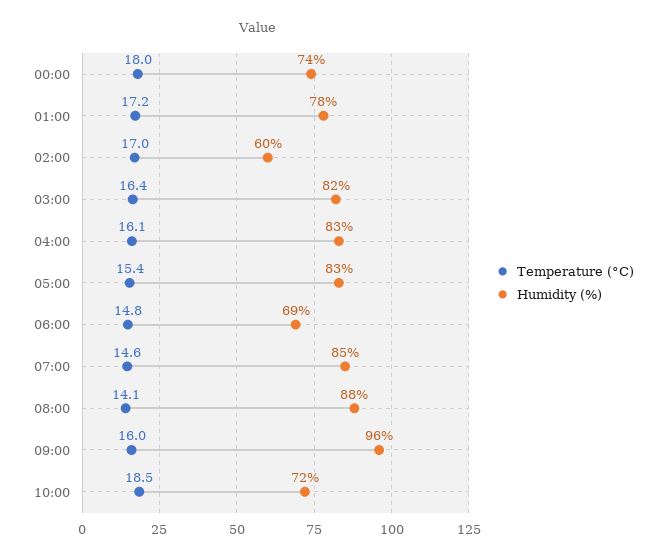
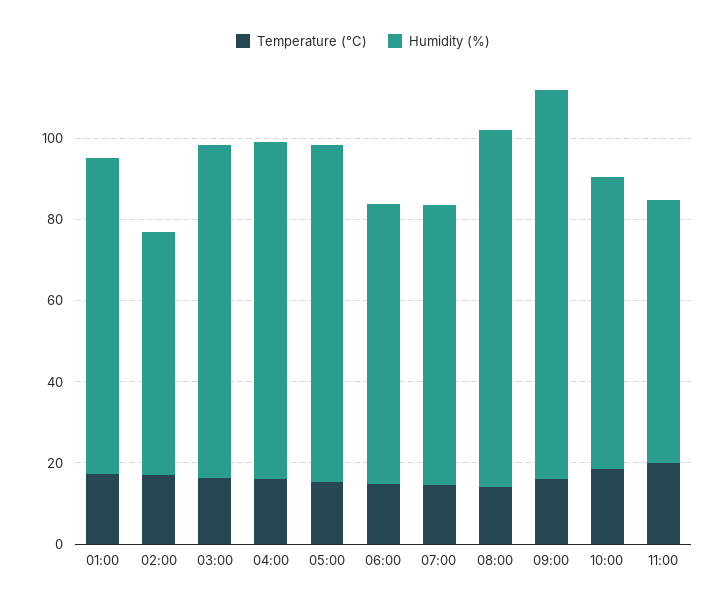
Temperature (°C), 00:00: 18 -> none
Humidity (%), 00:00: 74 -> none
Humidity (%), 07:00: 85 -> 70
Temperature (°C), 11:00: none -> 20
Humidity (%), 11:00: none -> 65

